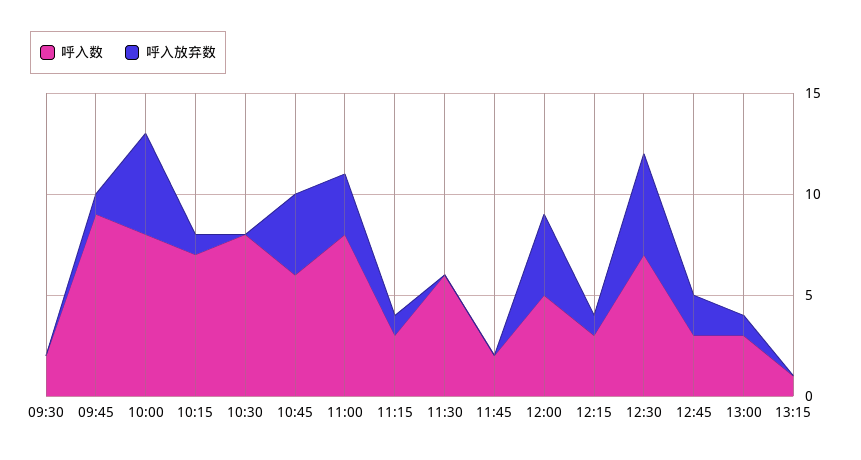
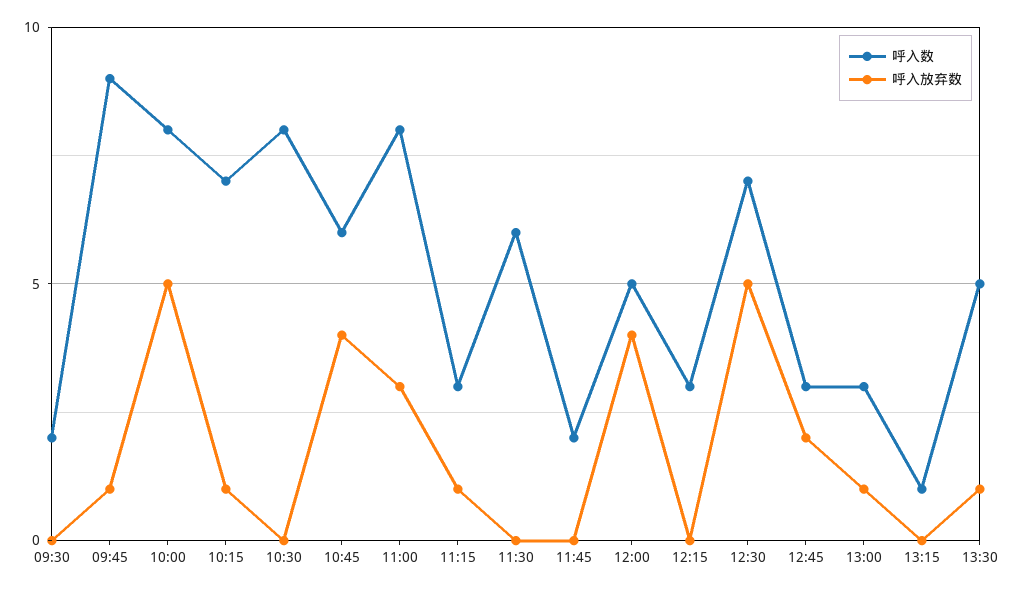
呼入放弃数, 12:15: 1 -> 0
呼入数, 13:30: none -> 5
呼入放弃数, 13:30: none -> 1

